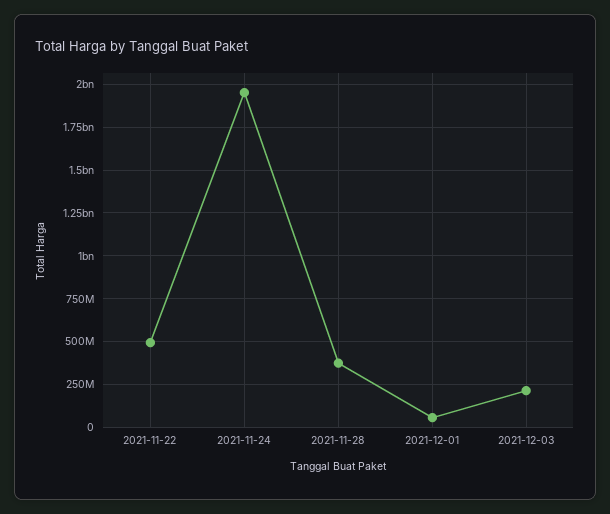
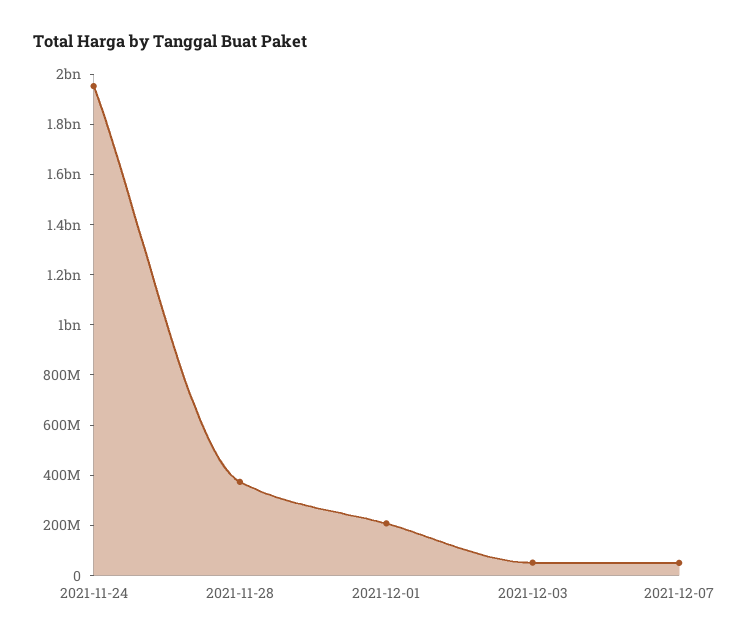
2021-11-22: 500000000 -> none
2021-12-01: 50000000 -> 200000000
2021-12-03: 200000000 -> 50000000
2021-12-07: none -> 50000000

